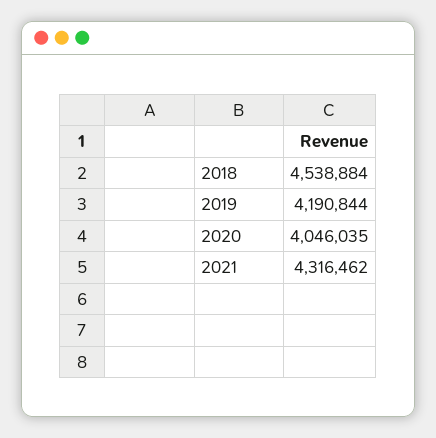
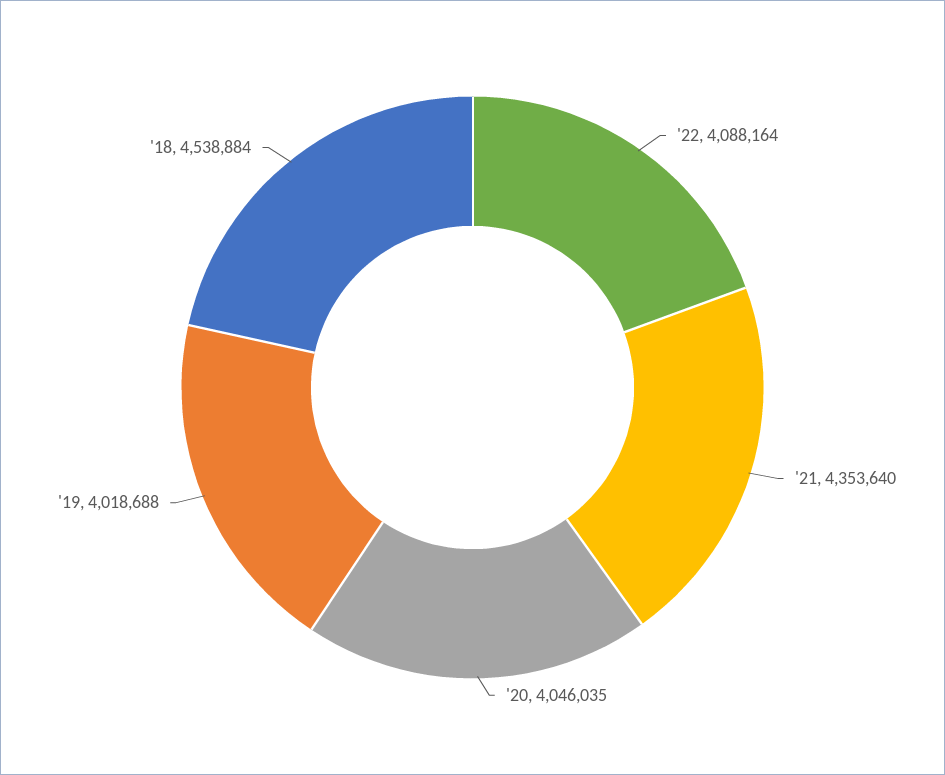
2019: 4190844 -> 4018688
2021: 4316462 -> 4353640
'22: none -> 4088164

